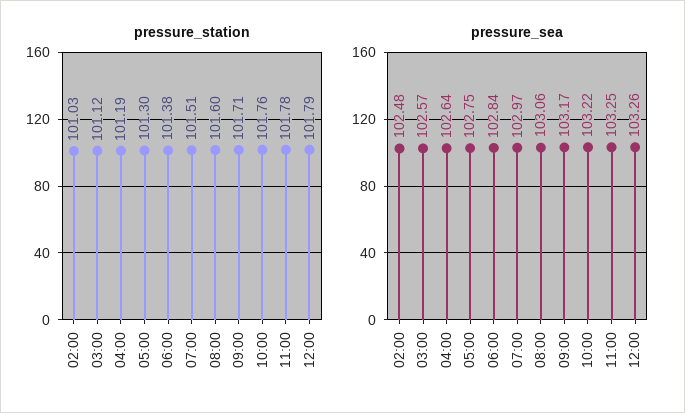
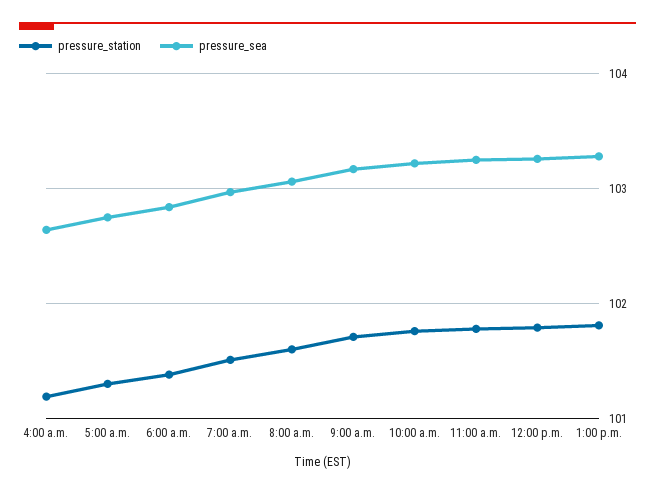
pressure_station, 02:00: 101.03 -> none
pressure_station, 03:00: 101.12 -> none
pressure_sea, 02:00: 102.48 -> none
pressure_sea, 03:00: 102.57 -> none
pressure_station, 1:00 p.m.: none -> 101.8
pressure_sea, 1:00 p.m.: none -> 103.3

